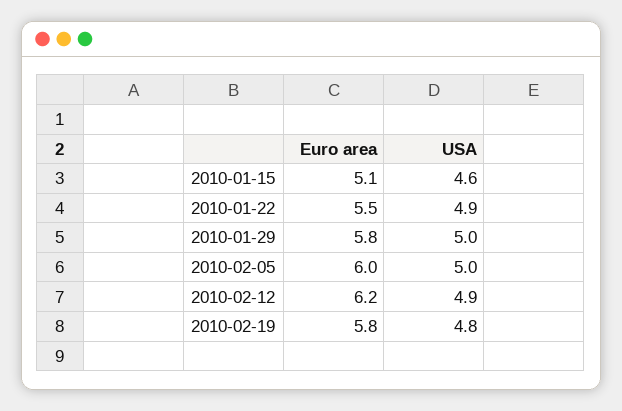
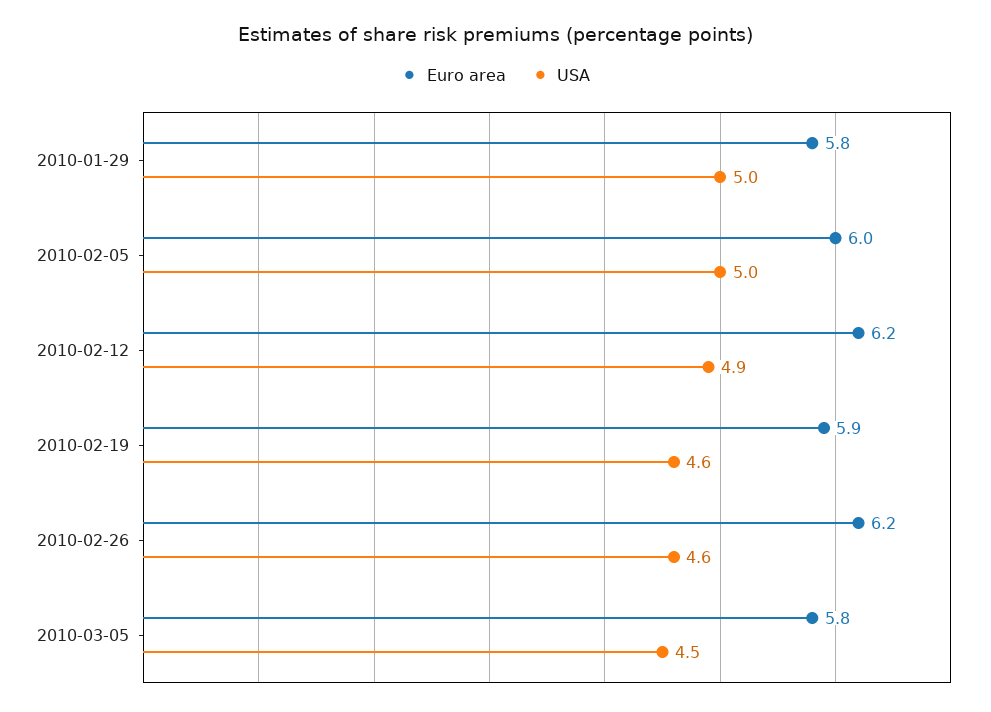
Euro area, 2010-01-15: 5.1 -> none
USA, 2010-01-15: 4.6 -> none
Euro area, 2010-01-22: 5.5 -> none
USA, 2010-01-22: 4.9 -> none
Euro area, 2010-02-19: 5.8 -> 5.9
USA, 2010-02-19: 4.8 -> 4.6
Euro area, 2010-02-26: none -> 6.2
USA, 2010-02-26: none -> 4.6
Euro area, 2010-03-05: none -> 5.8
USA, 2010-03-05: none -> 4.5

